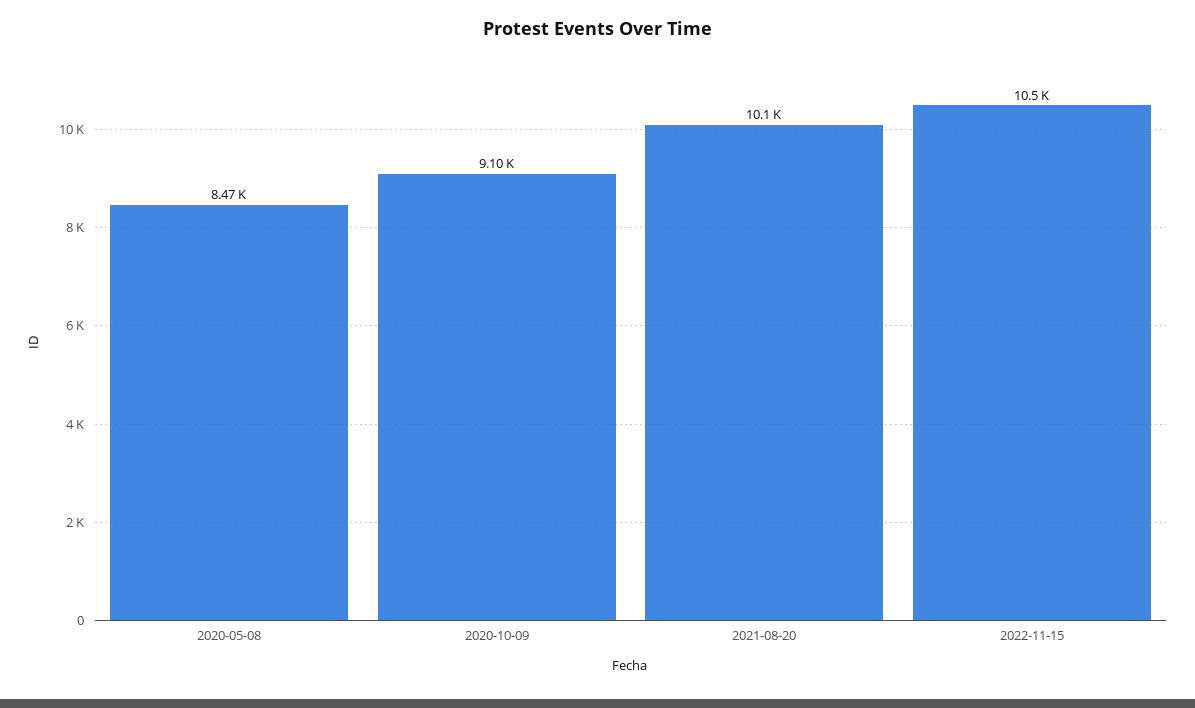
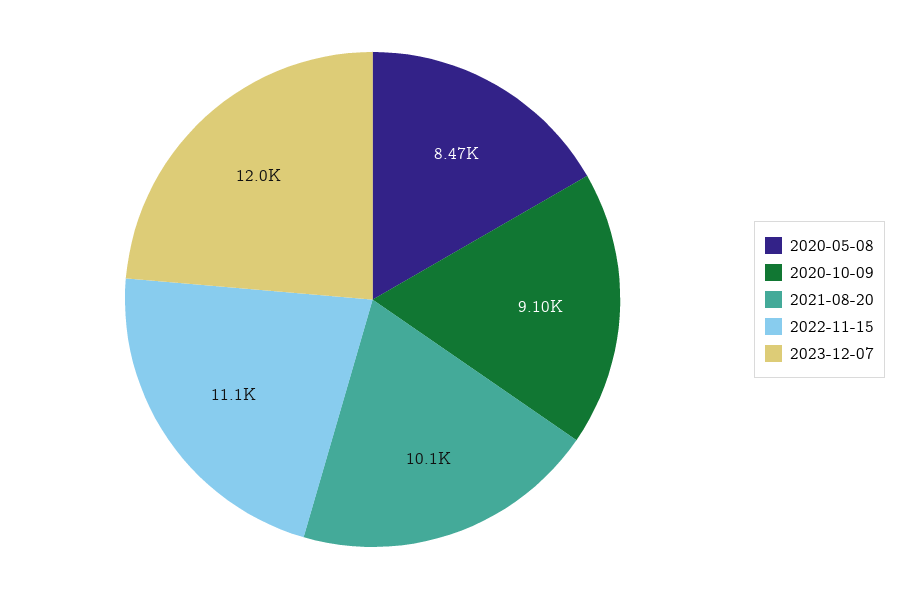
2022-11-15: 10500 -> 11100
2023-12-07: none -> 12000

